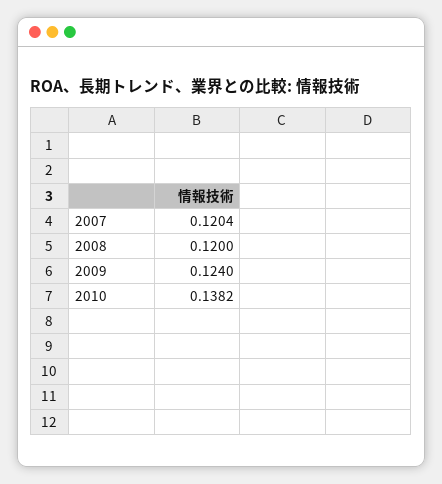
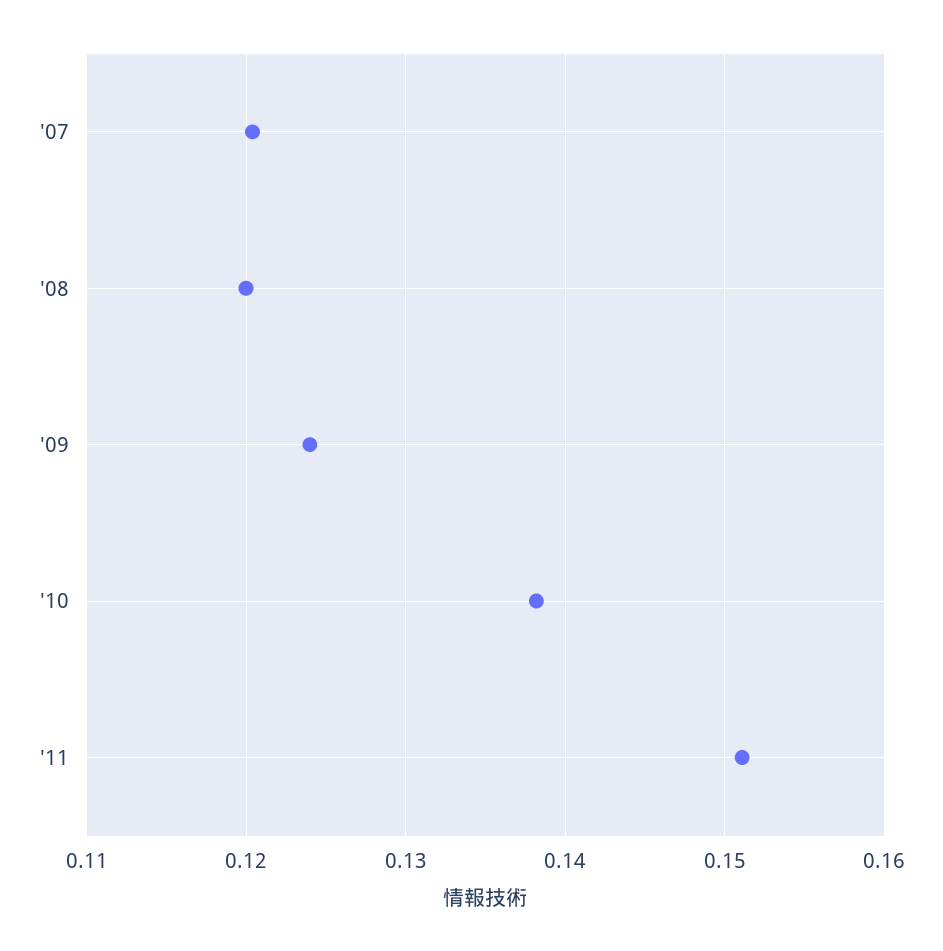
'11: none -> 0.151

